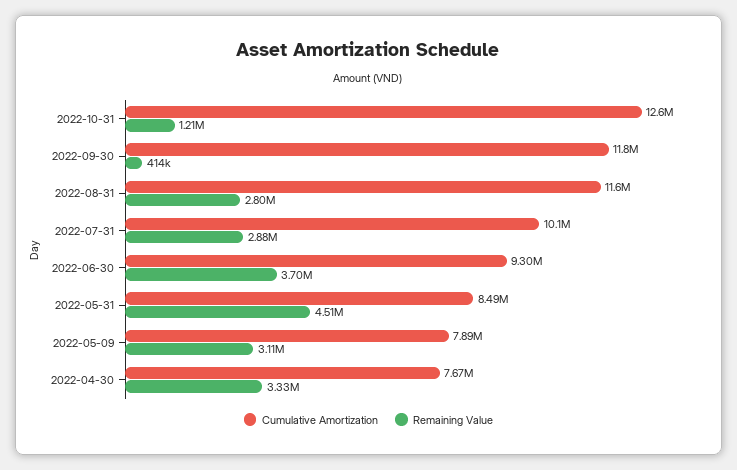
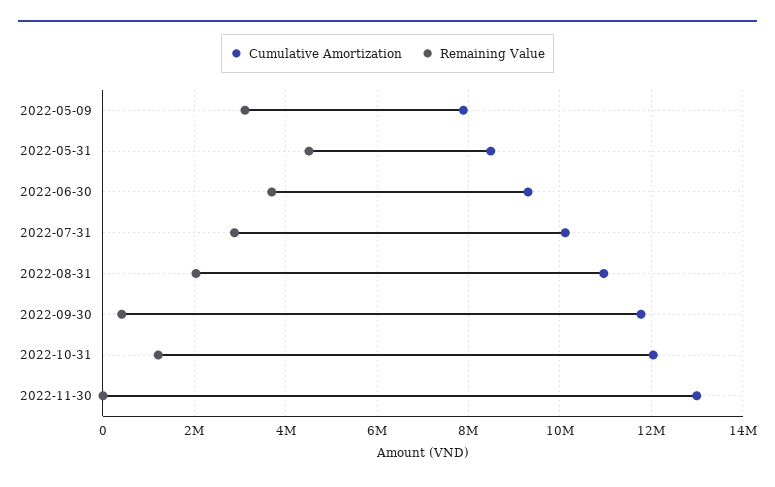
Cumulative Amortization, 2022-10-31: 12600000 -> 12000000
Cumulative Amortization, 2022-08-31: 11600000 -> 11000000
Remaining Value, 2022-08-31: 2800000 -> 2000000
Cumulative Amortization, 2022-04-30: 7670000 -> none
Remaining Value, 2022-04-30: 3330000 -> none
Cumulative Amortization, 2022-11-30: none -> 13000000
Remaining Value, 2022-11-30: none -> 0

